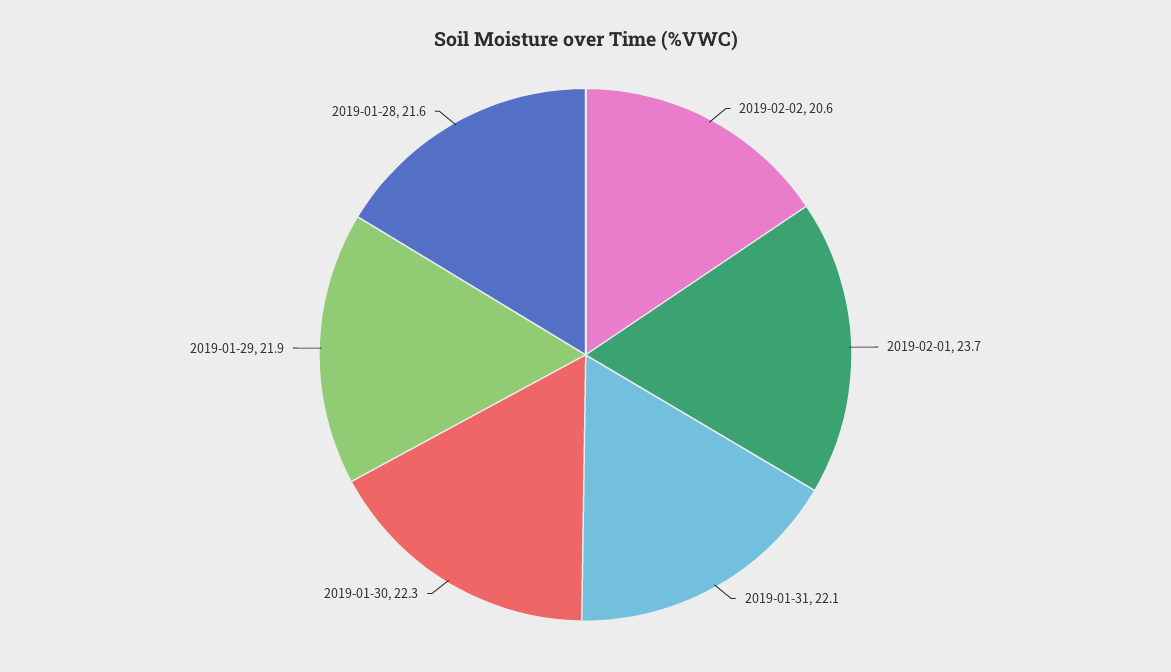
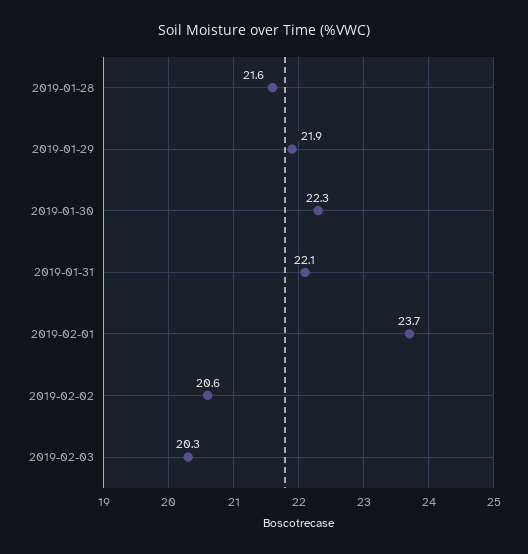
2019-02-03: none -> 20.3

